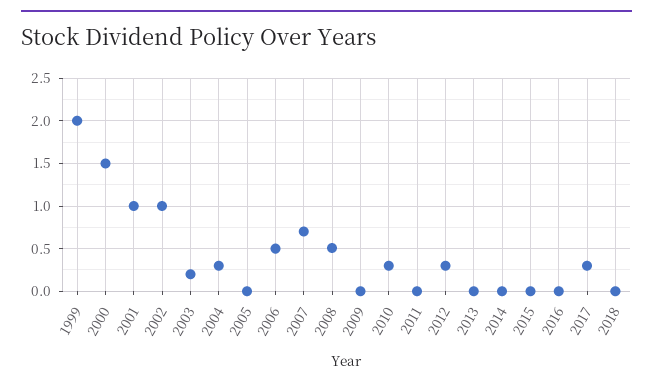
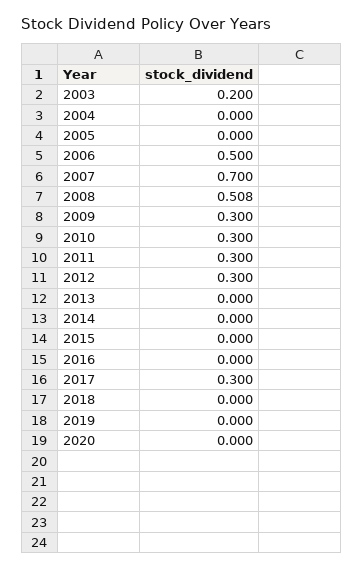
1999: 2 -> none
2000: 1.5 -> none
2001: 1 -> none
2002: 1 -> none
2004: 0.3 -> 0
2009: 0 -> 0.3
2011: 0 -> 0.3
2019: none -> 0
2020: none -> 0

